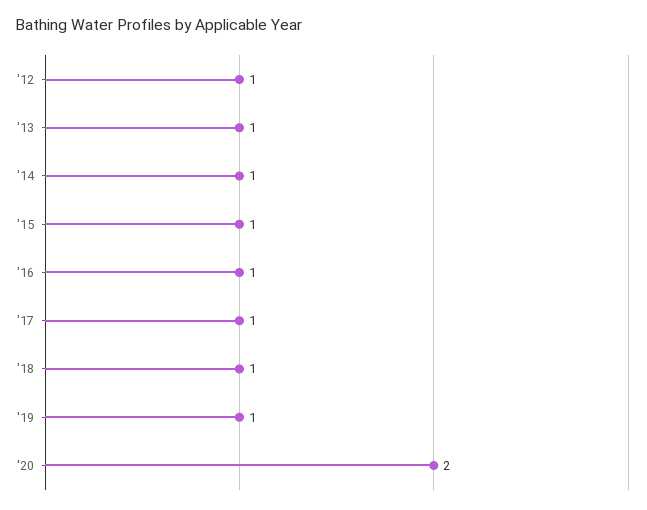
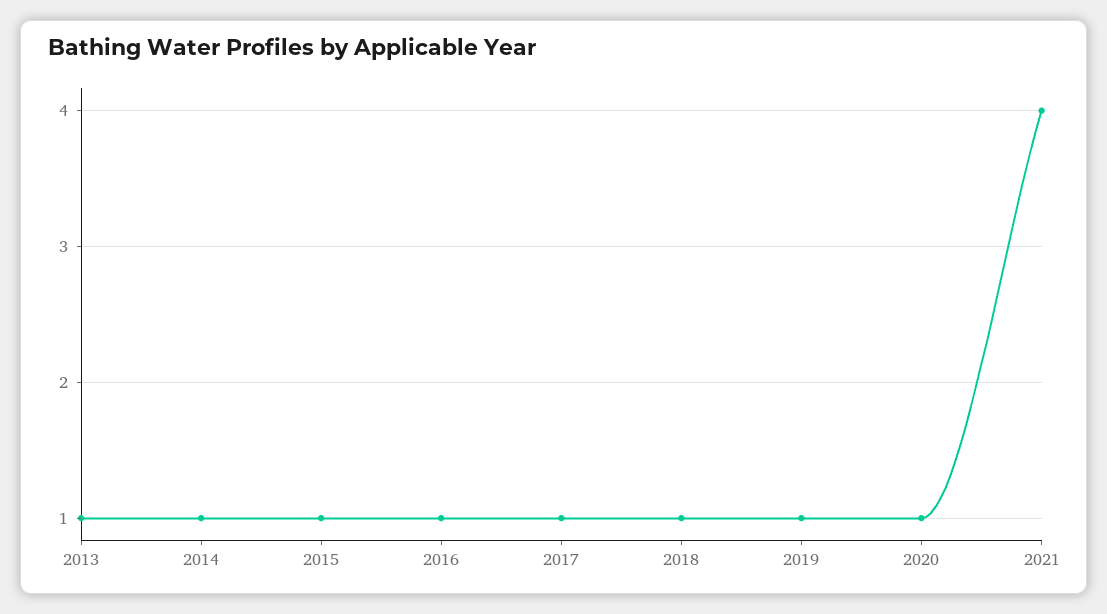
'12: 1 -> none
'20: 2 -> 1
2021: none -> 4

